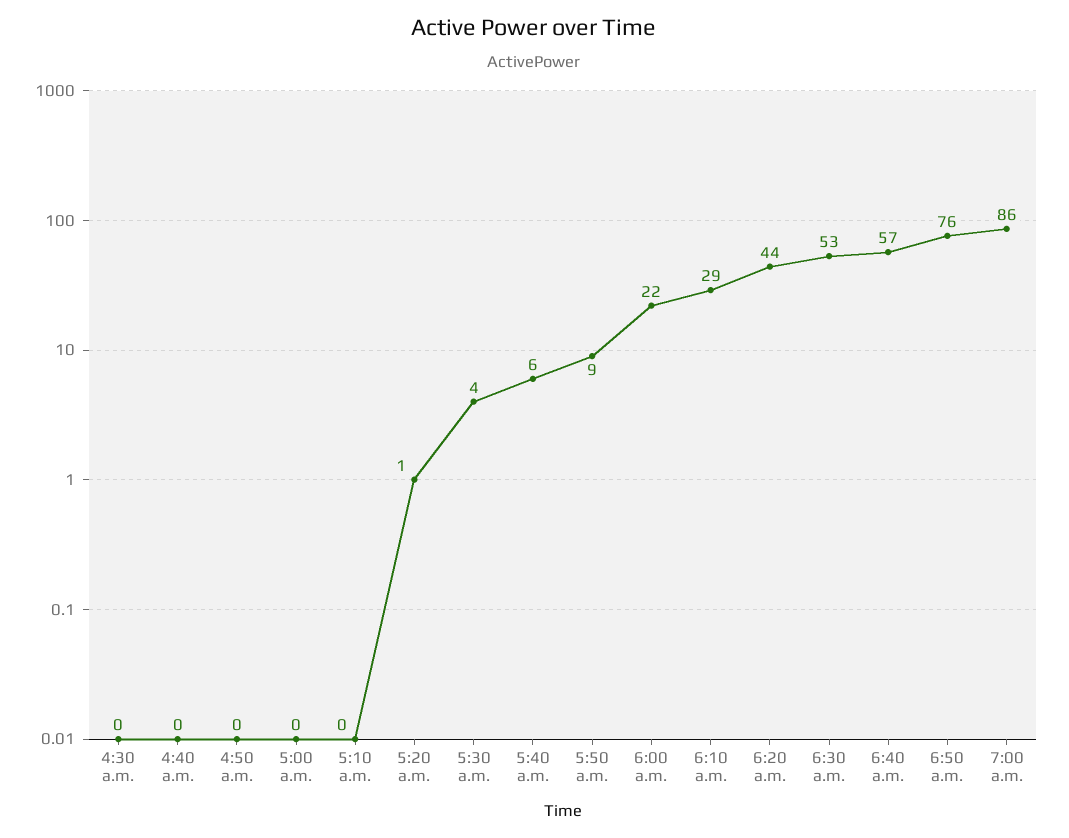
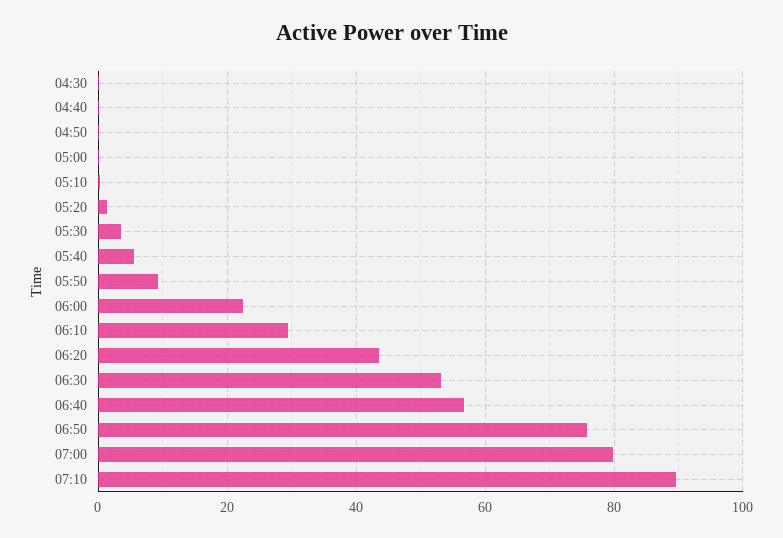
7:00 a.m.: 86 -> 80
07:10: none -> 90

